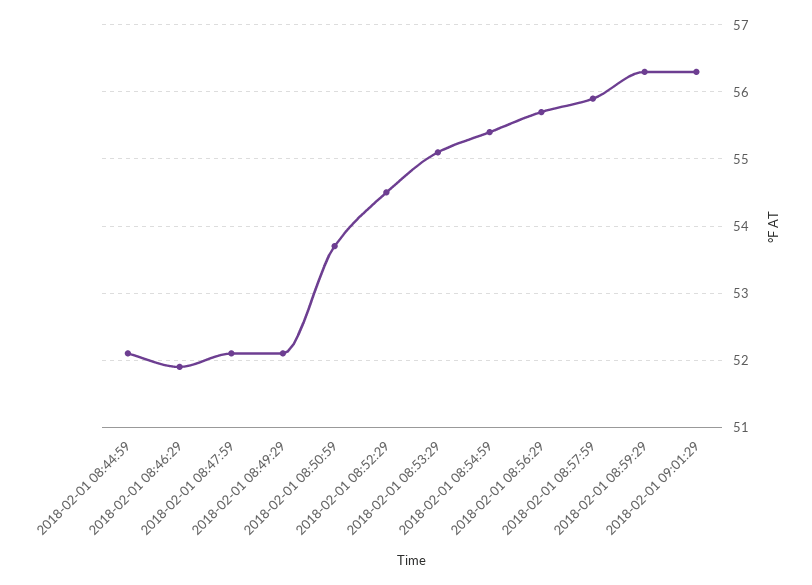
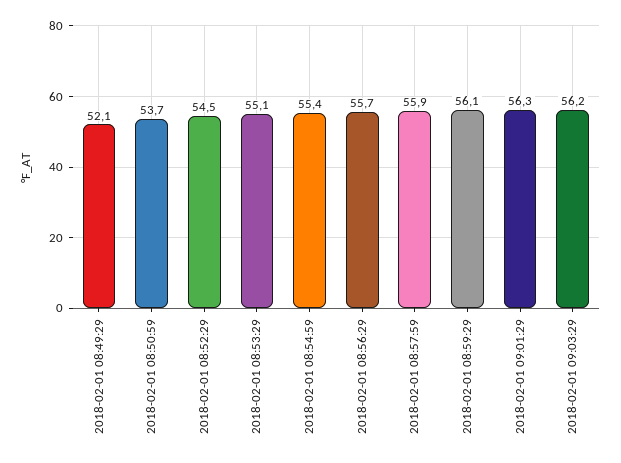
2018-02-01 08:44:59: 52.1 -> none
2018-02-01 08:46:29: 51.9 -> none
2018-02-01 08:47:59: 52.1 -> none
2018-02-01 08:59:29: 56.3 -> 56.1
2018-02-01 09:03:29: none -> 56.2

